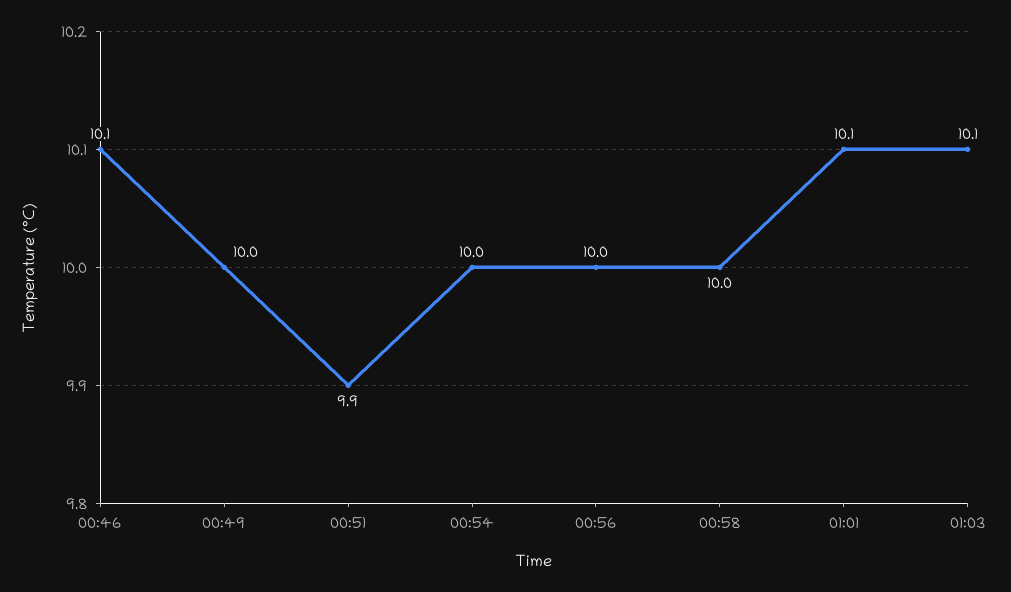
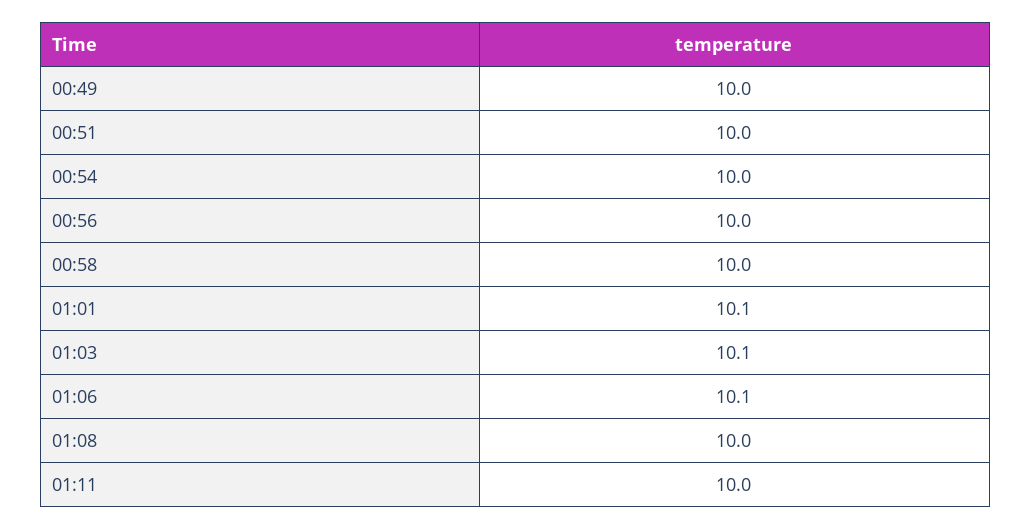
00:46: 10.1 -> none
00:51: 9.9 -> 10
01:06: none -> 10.1
01:08: none -> 10
01:11: none -> 10

